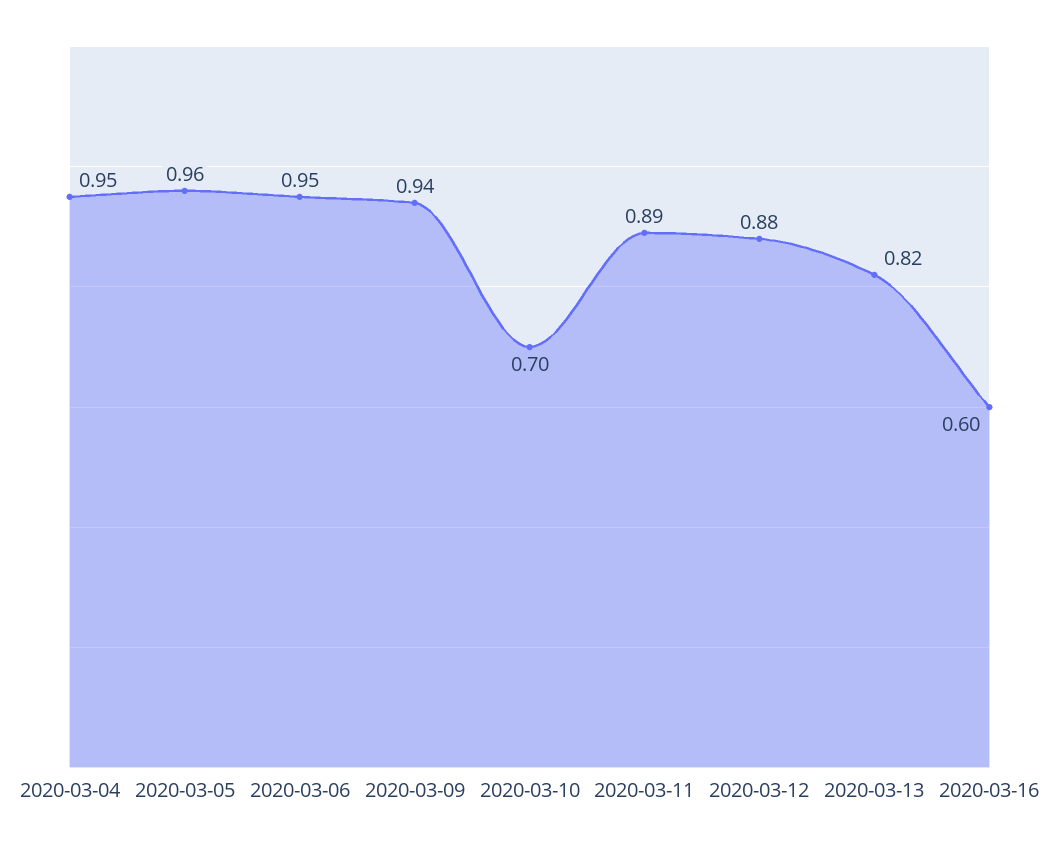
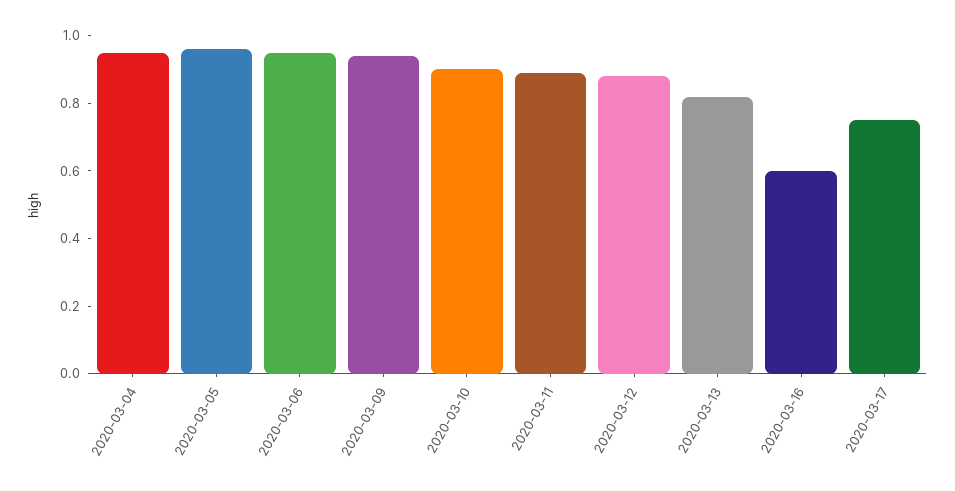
2020-03-10: 0.7 -> 0.9
2020-03-17: none -> 0.75

